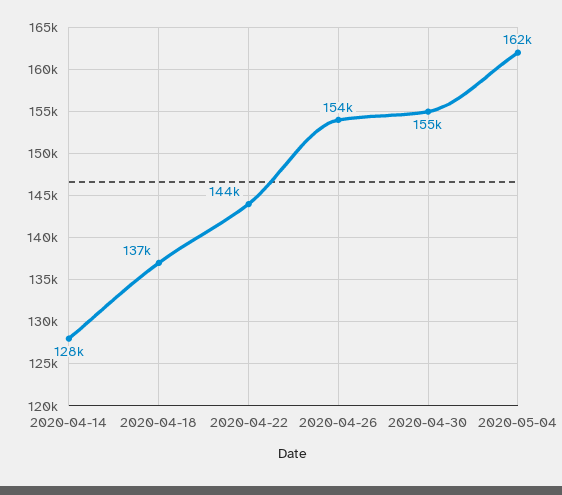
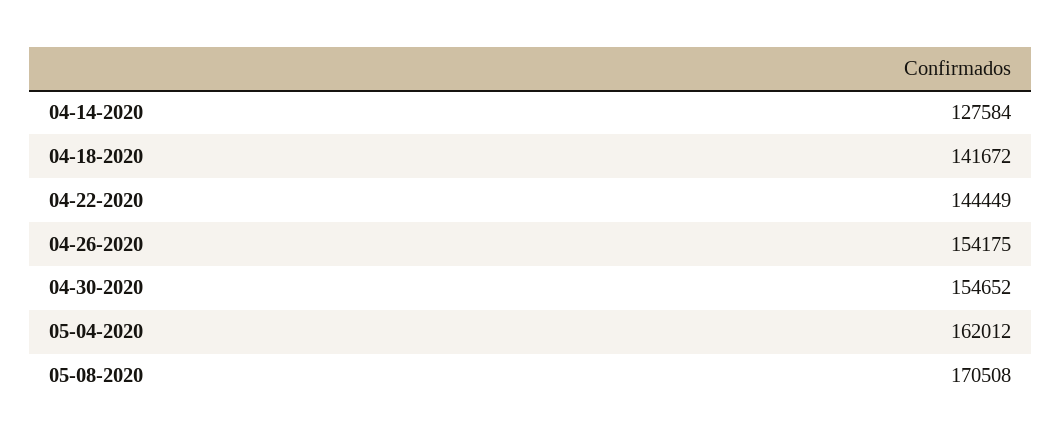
2020-04-18: 137000 -> 141672
05-08-2020: none -> 170508

